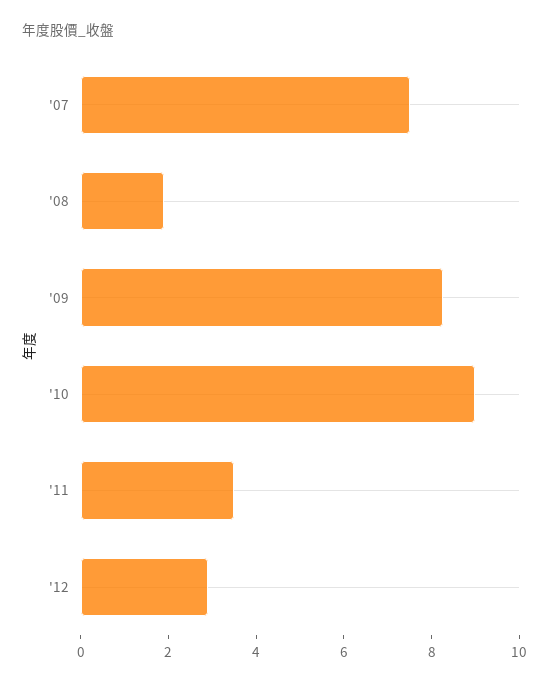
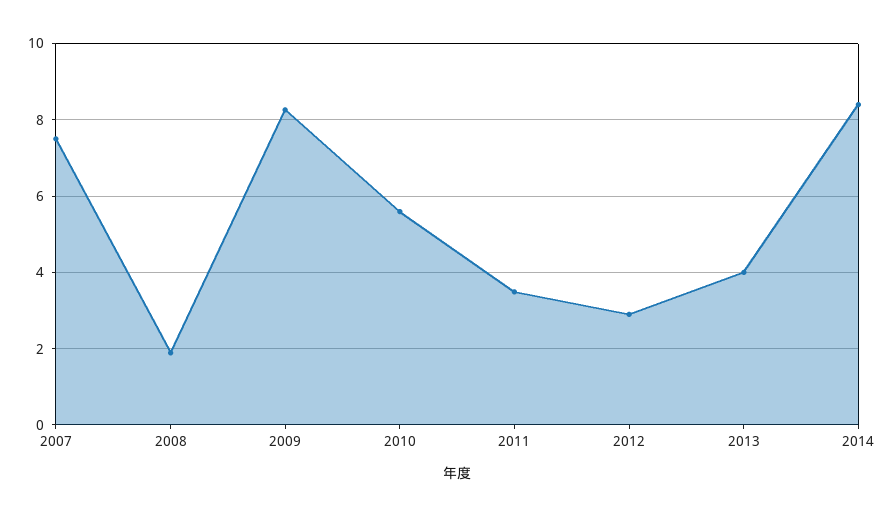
'10: 9 -> 5.6
2013: none -> 4
2014: none -> 8.4

